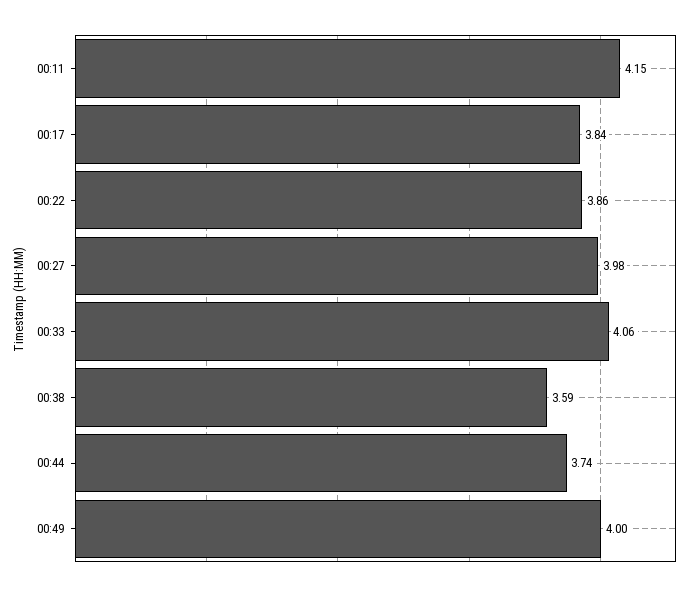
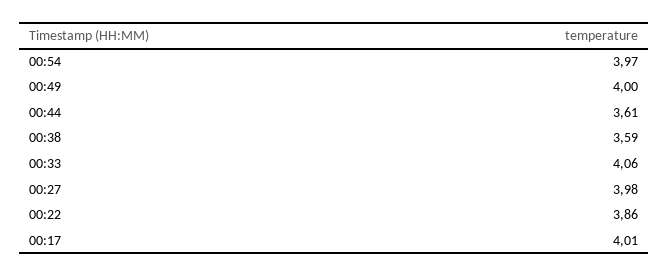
00:11: 4.15 -> none
00:17: 3.84 -> 4.01
00:44: 3.74 -> 3.61
00:54: none -> 3.97

